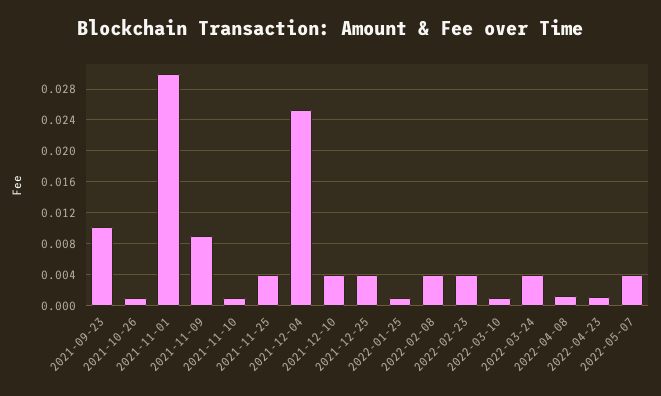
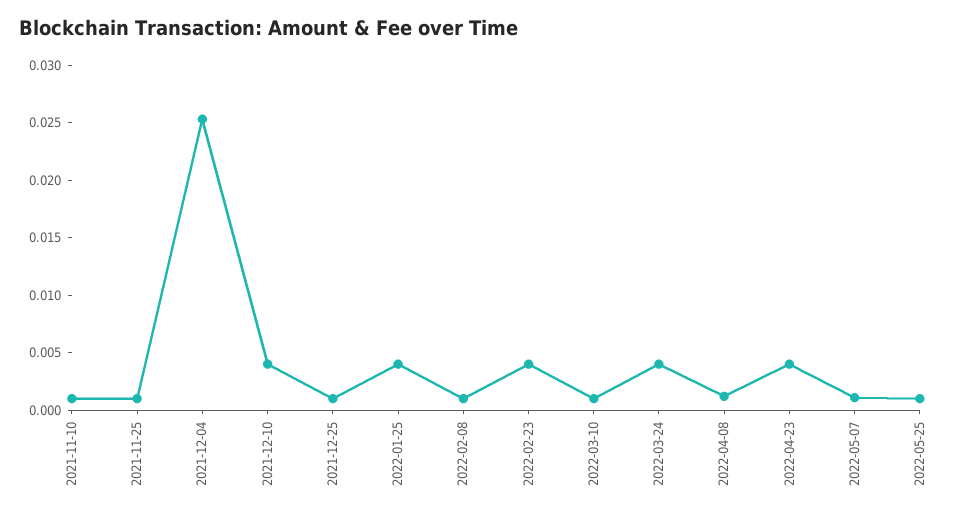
2021-09-23: 0.01 -> none
2021-10-26: 0.001 -> none
2021-11-01: 0.03 -> none
2021-11-09: 0.009 -> none
2021-11-25: 0.004 -> 0.001
2021-12-25: 0.004 -> 0.001
2022-01-25: 0.001 -> 0.004
2022-02-08: 0.004 -> 0.001
2022-04-23: 0.001 -> 0.004
2022-05-07: 0.004 -> 0.001
2022-05-25: none -> 0.001

